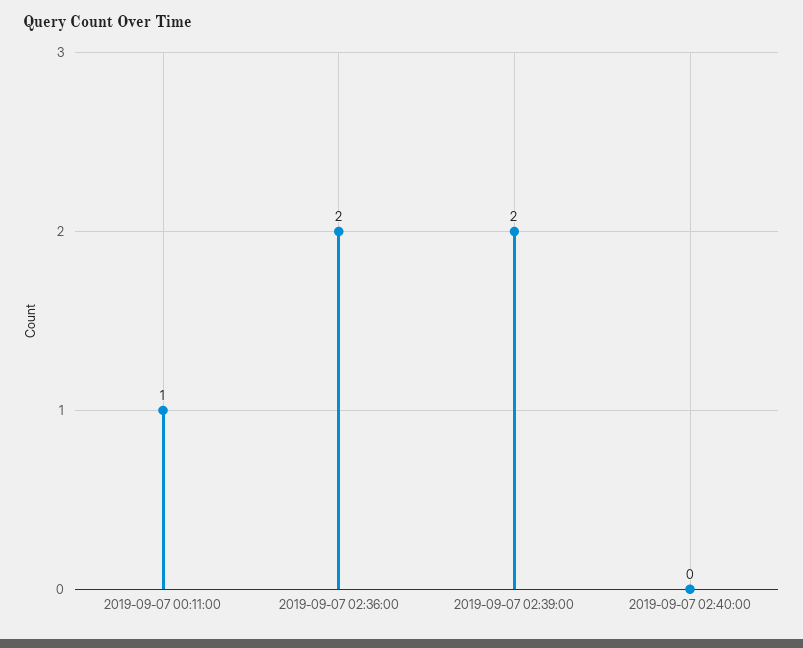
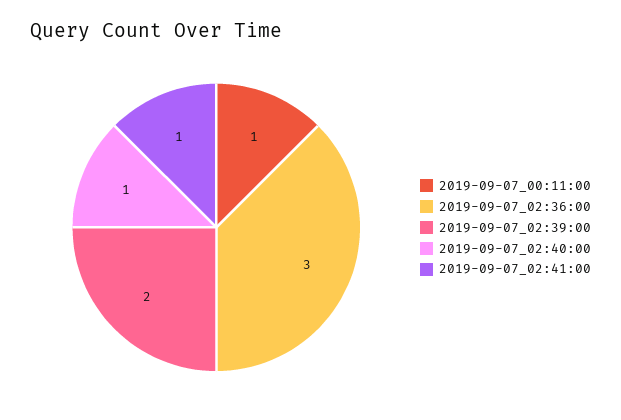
2019-09-07 02:36:00: 2 -> 3
2019-09-07 02:40:00: 0 -> 1
2019-09-07_02:41:00: none -> 1

